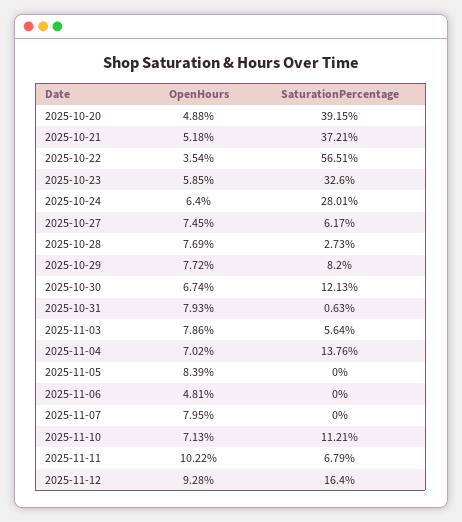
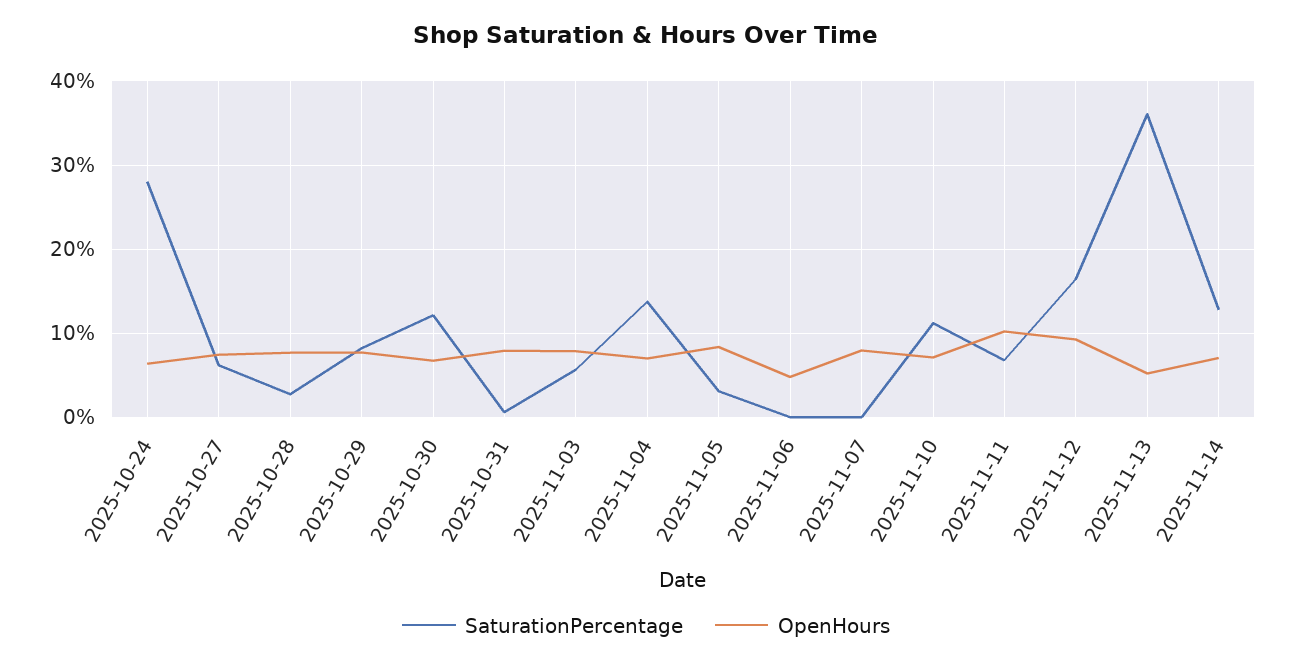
OpenHours, 2025-10-20: 4.88 -> none
SaturationPercentage, 2025-10-20: 39.15 -> none
OpenHours, 2025-10-21: 5.18 -> none
SaturationPercentage, 2025-10-21: 37.21 -> none
OpenHours, 2025-10-22: 3.54 -> none
SaturationPercentage, 2025-10-22: 56.51 -> none
OpenHours, 2025-10-23: 5.85 -> none
SaturationPercentage, 2025-10-23: 32.6 -> none
SaturationPercentage, 2025-11-05: 0 -> 3
SaturationPercentage, 2025-11-13: none -> 36
OpenHours, 2025-11-13: none -> 5
SaturationPercentage, 2025-11-14: none -> 13
OpenHours, 2025-11-14: none -> 7

